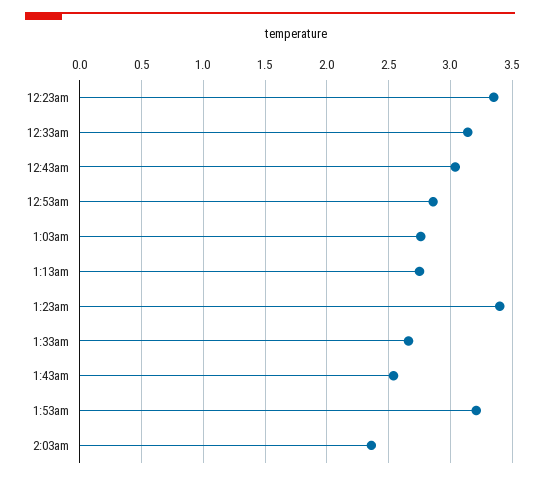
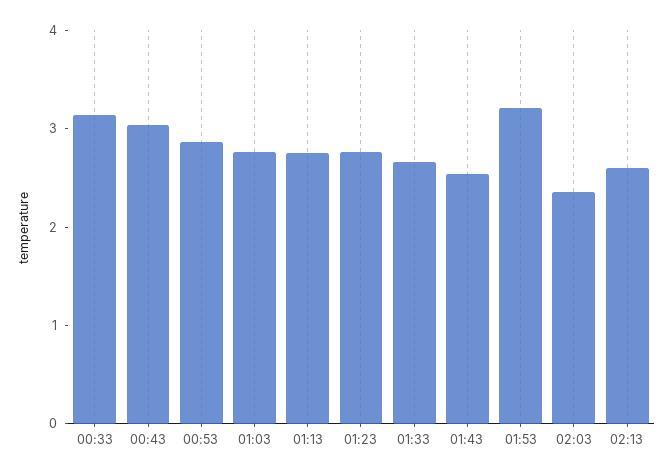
12:23am: 3.35 -> none
1:23am: 3.4 -> 2.8
02:13: none -> 2.6

